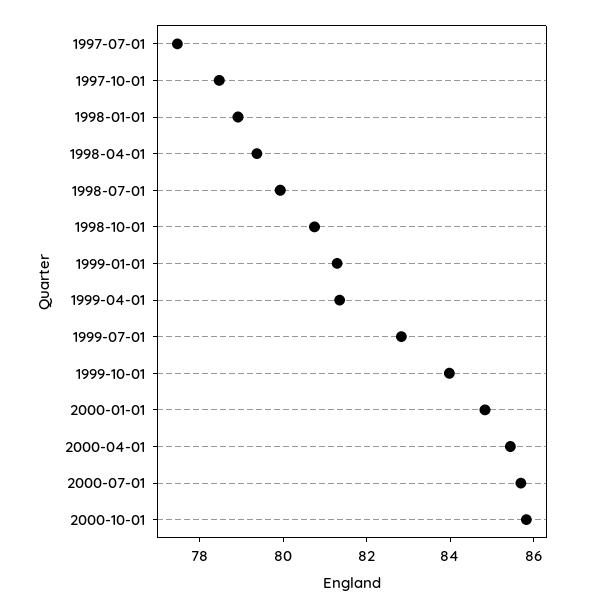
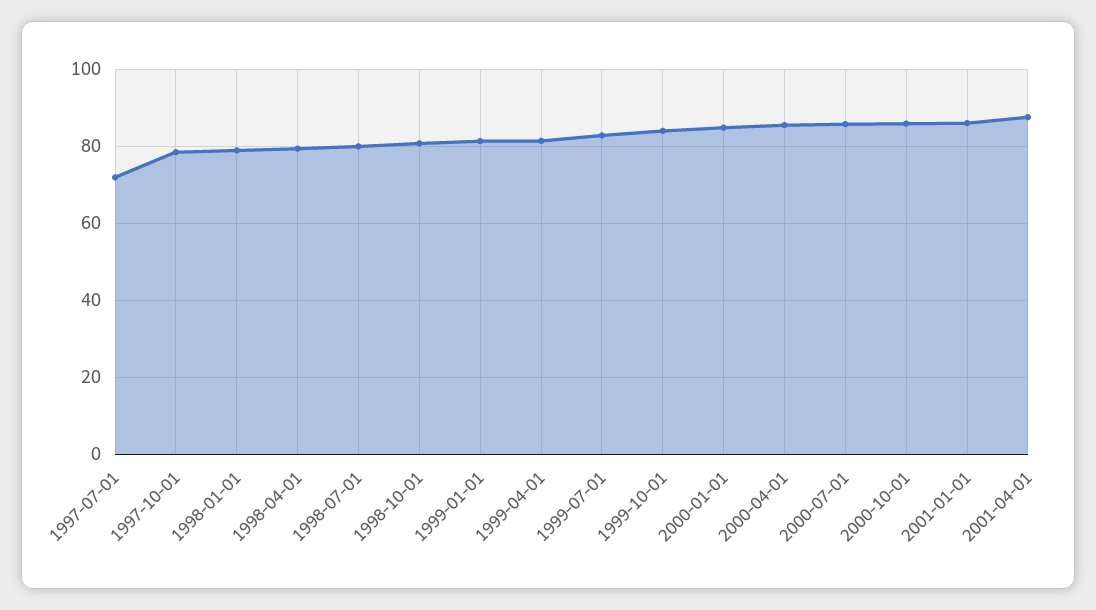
1997-07-01: 77.5 -> 72
2001-01-01: none -> 86
2001-04-01: none -> 88

